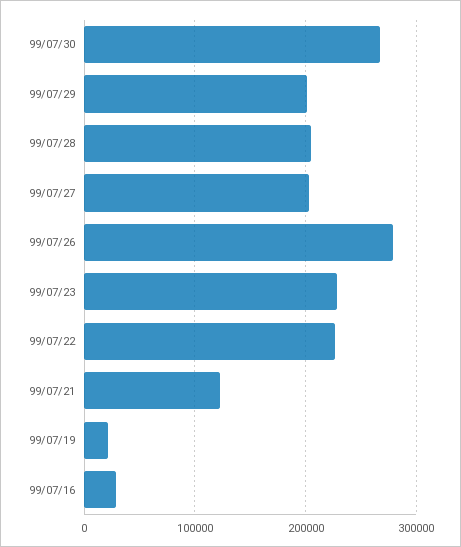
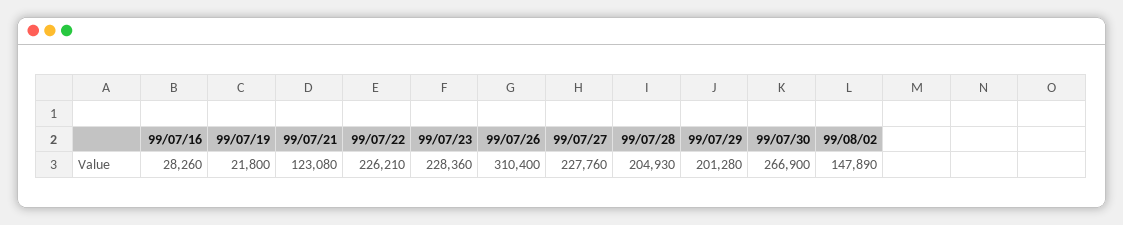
99/07/27: 200000 -> 227760
99/07/26: 280000 -> 310400
99/08/02: none -> 147890

